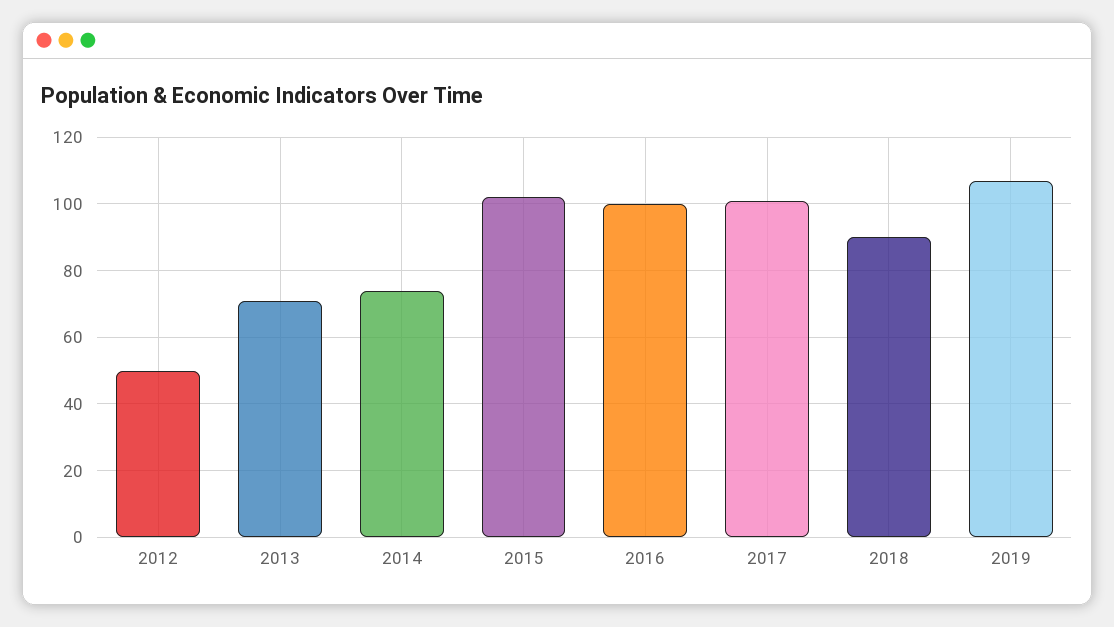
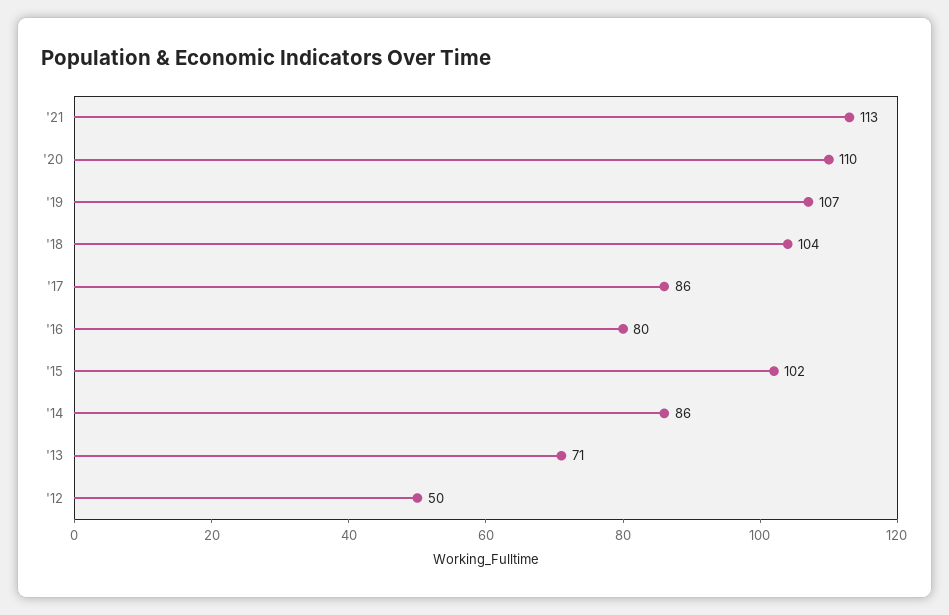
2014: 75 -> 86
2016: 100 -> 80
2017: 100 -> 86
2018: 90 -> 104
'21: none -> 113
'20: none -> 110

